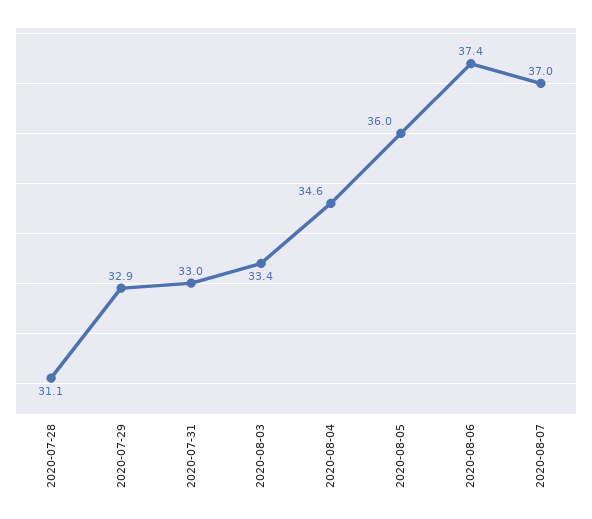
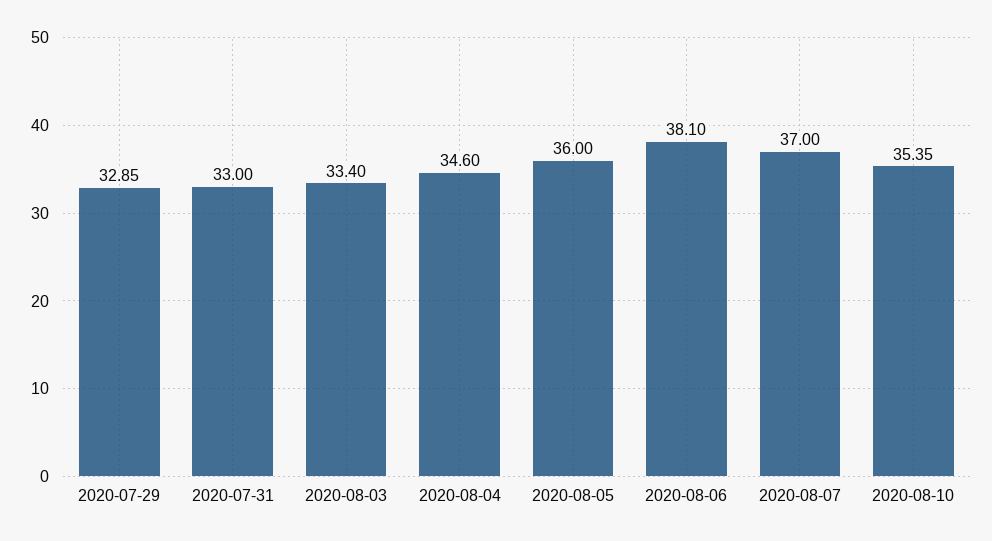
2020-07-28: 31.1 -> none
2020-08-06: 37.4 -> 38.1
2020-08-10: none -> 35.35

